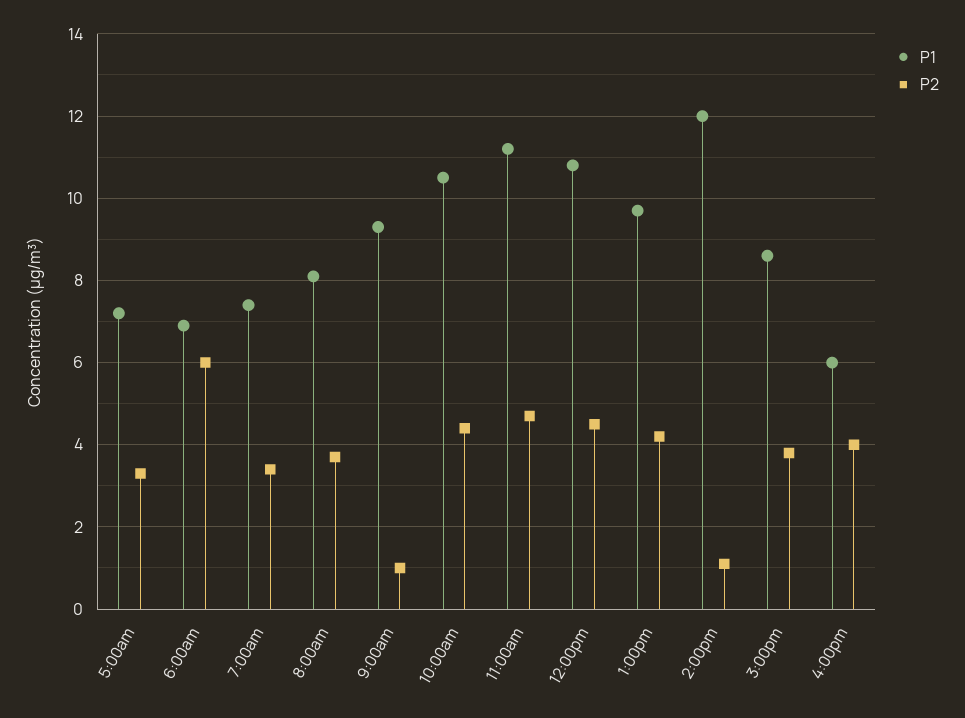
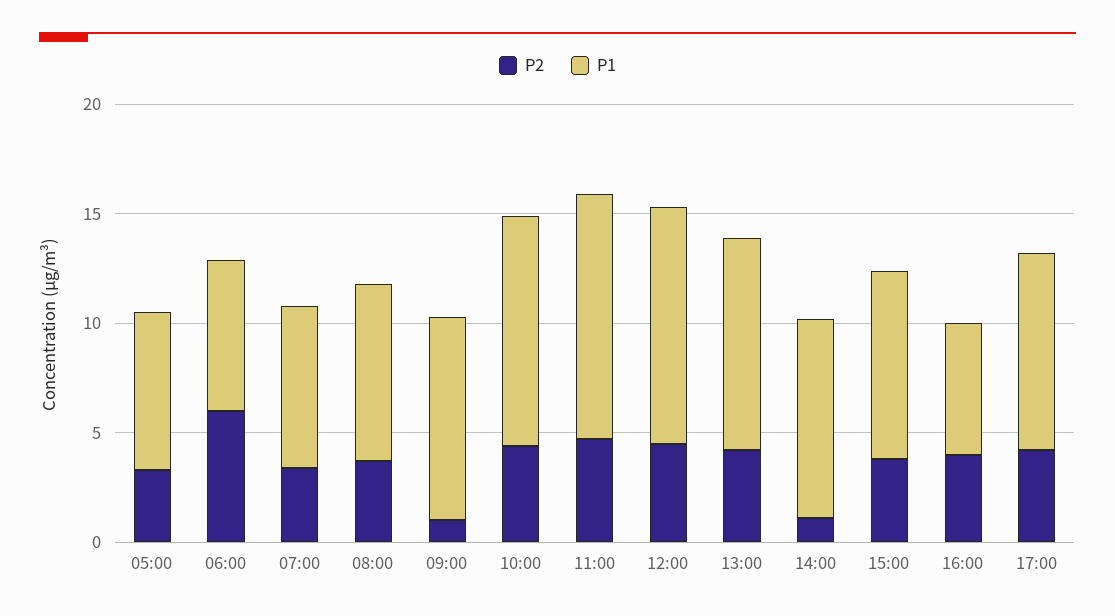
P1, 2:00pm: 12 -> 9
P2, 17:00: none -> 4
P1, 17:00: none -> 9

